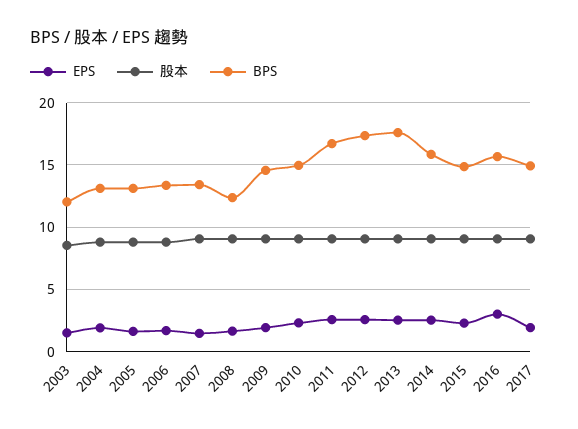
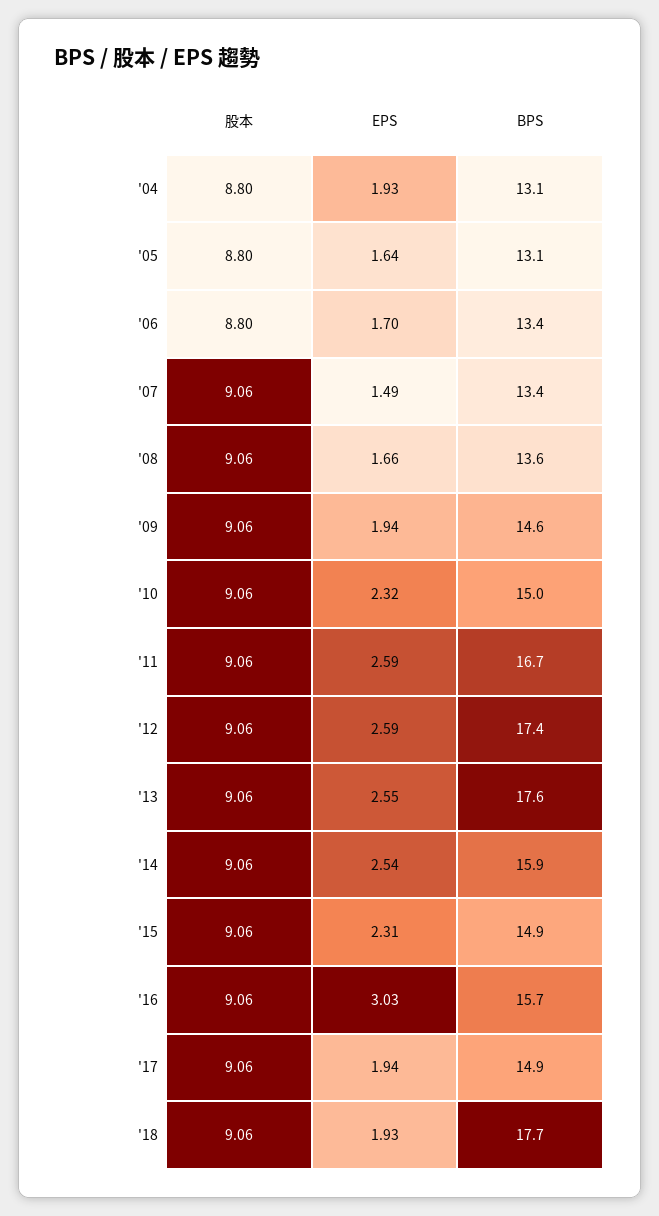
EPS, 2003: 1.5 -> none
股本, 2003: 8.5 -> none
BPS, 2003: 12 -> none
BPS, 2008: 12.5 -> 13.6
股本, '18: none -> 9.06
EPS, '18: none -> 1.93
BPS, '18: none -> 17.7

